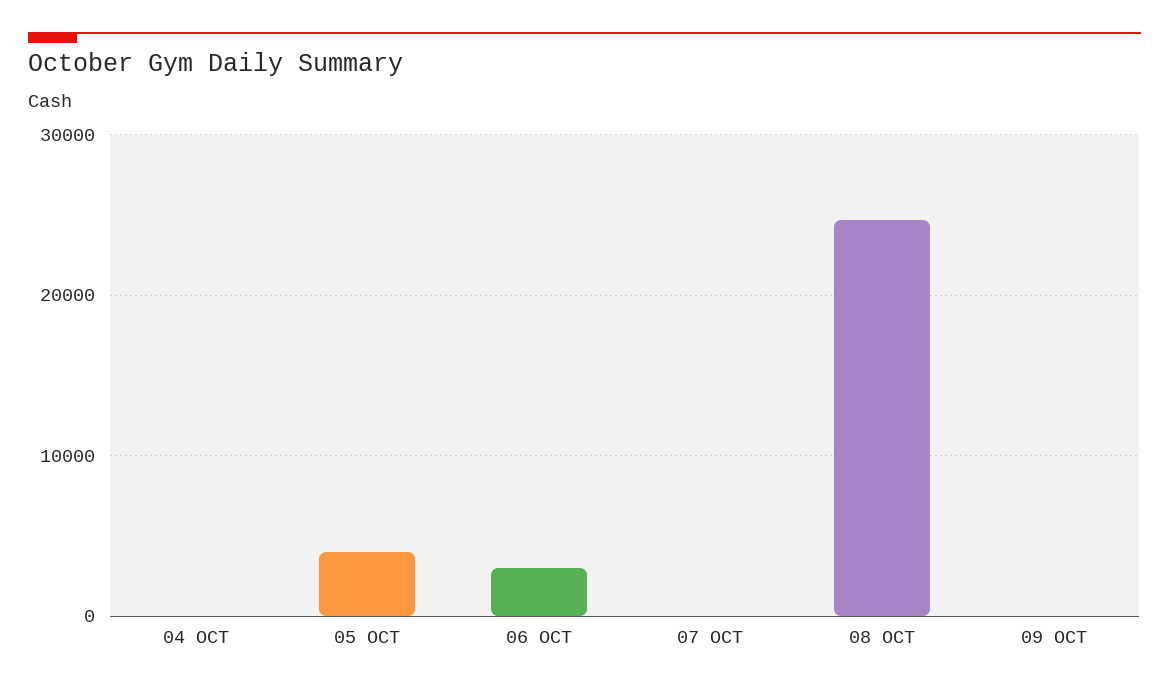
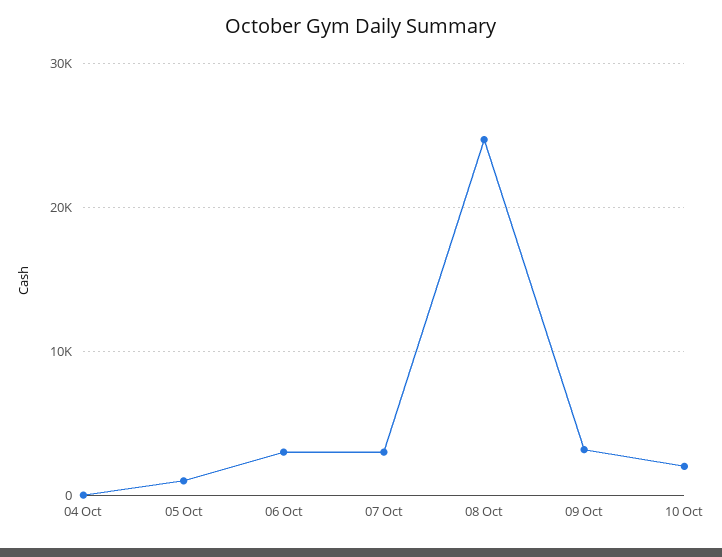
05 OCT: 4000 -> 1000
07 OCT: 0 -> 3000
09 OCT: 0 -> 3000
10 Oct: none -> 2000

